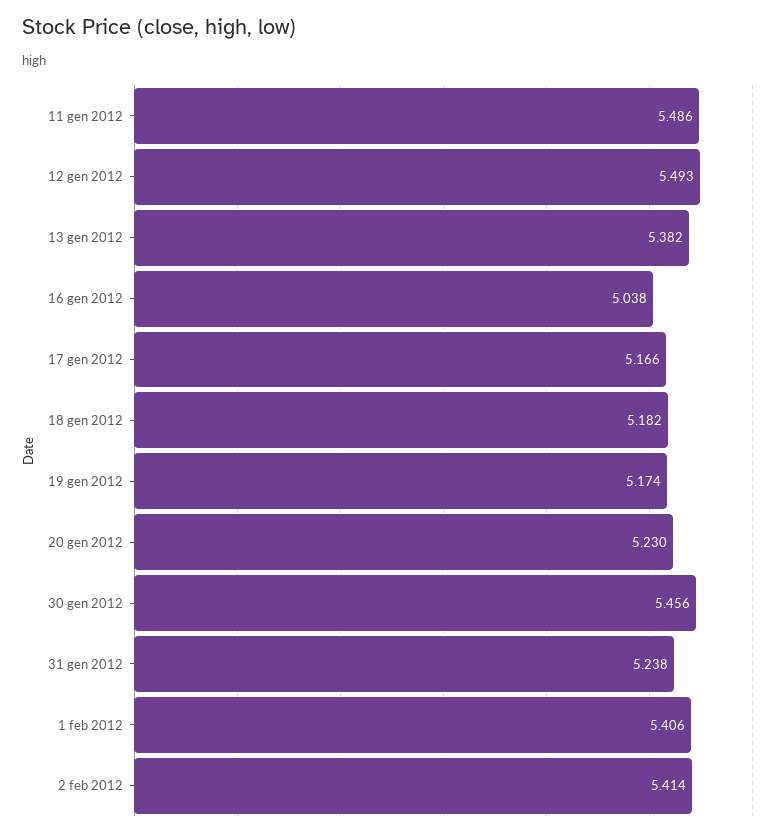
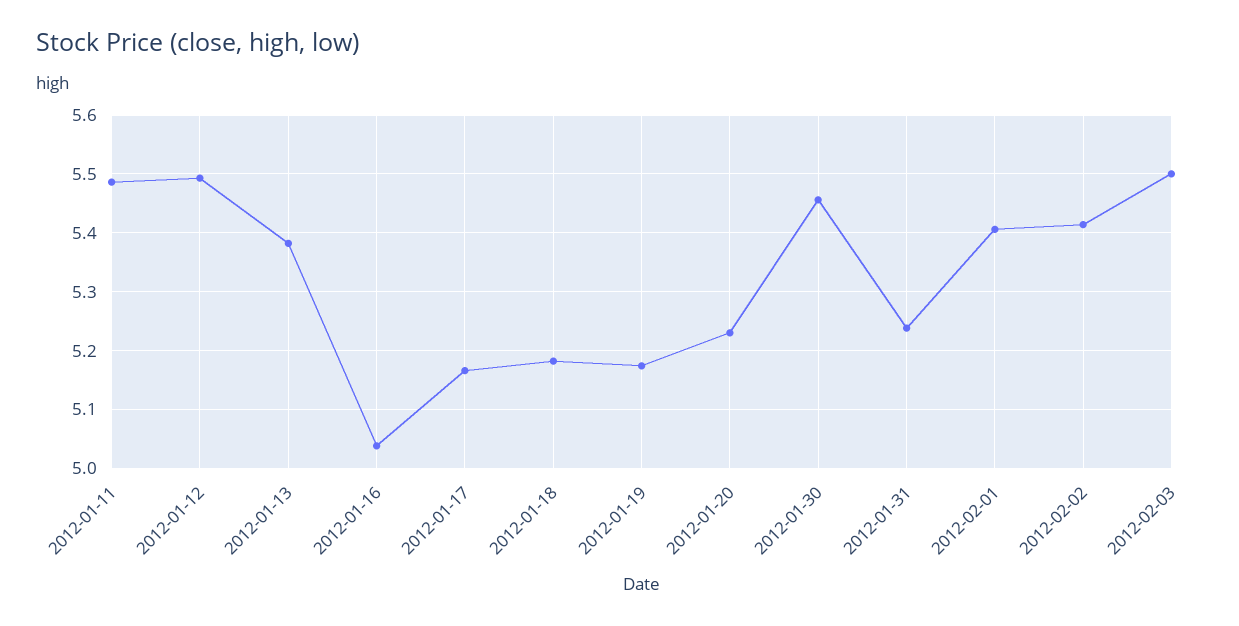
2012-02-03: none -> 5.5

